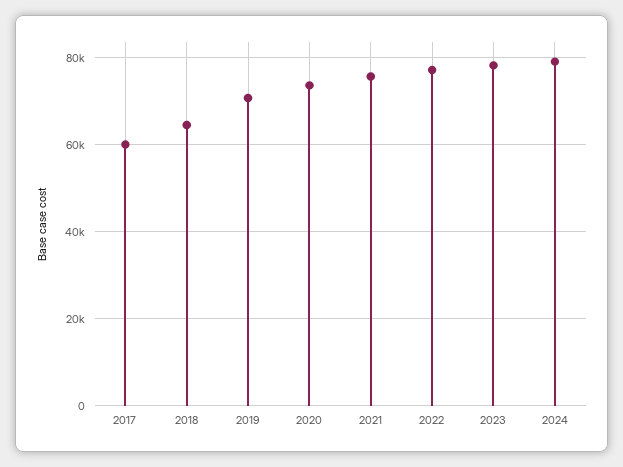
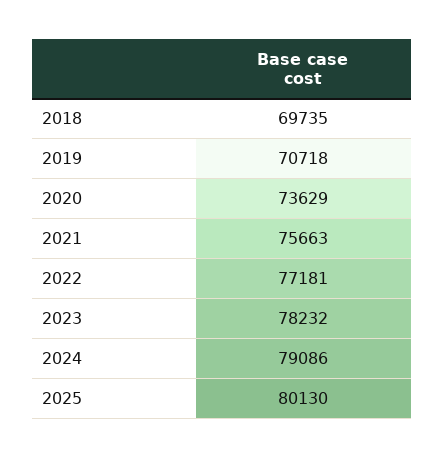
2017: 60000 -> none
2018: 64000 -> 69735
2025: none -> 80130

